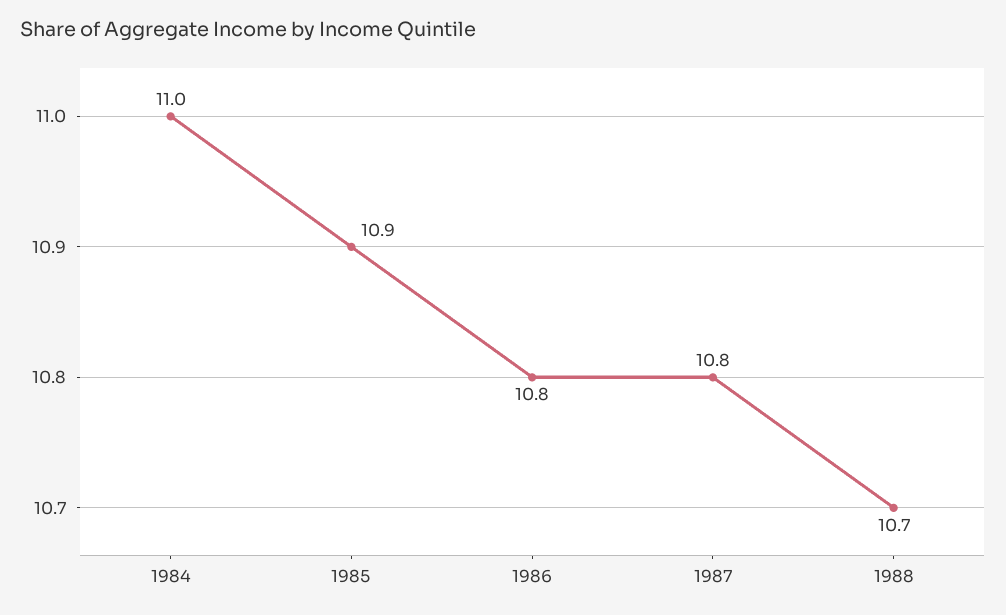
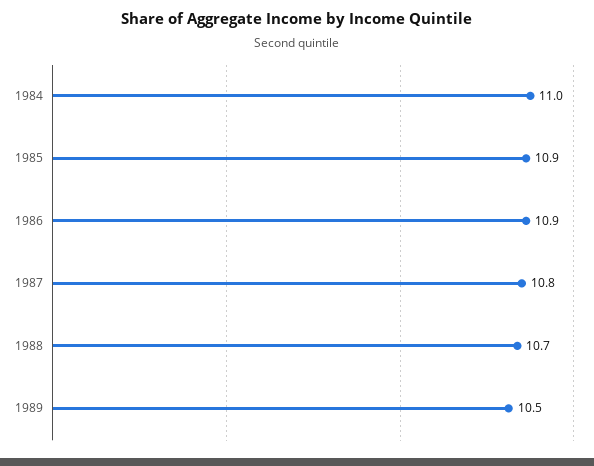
1986: 10.8 -> 10.9
1989: none -> 10.5

